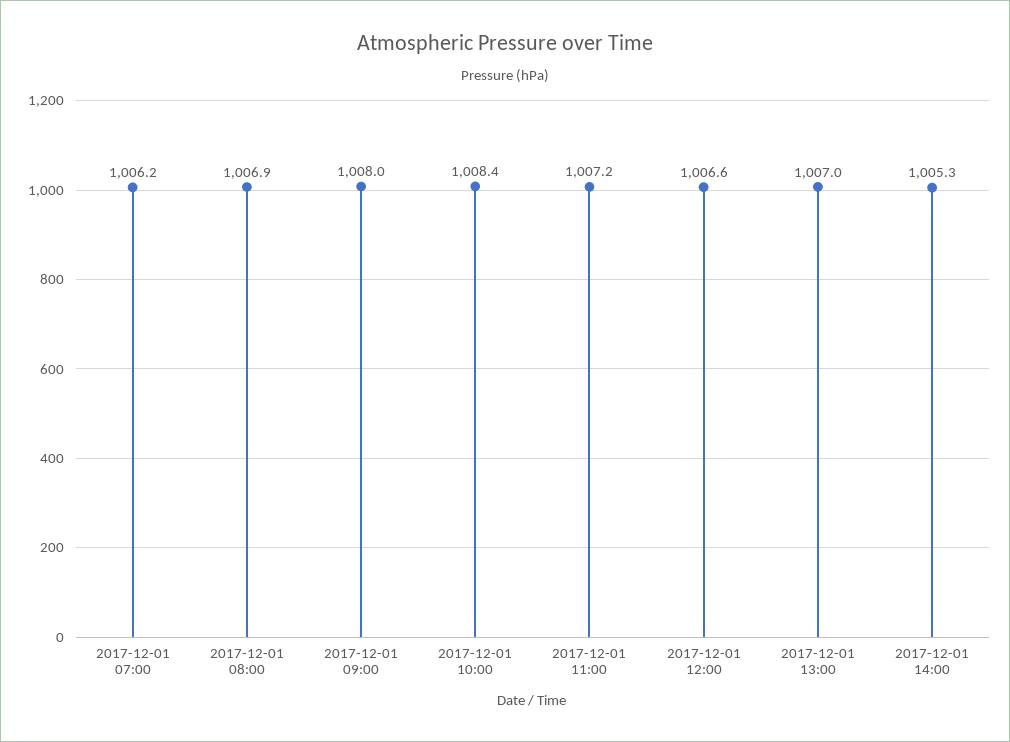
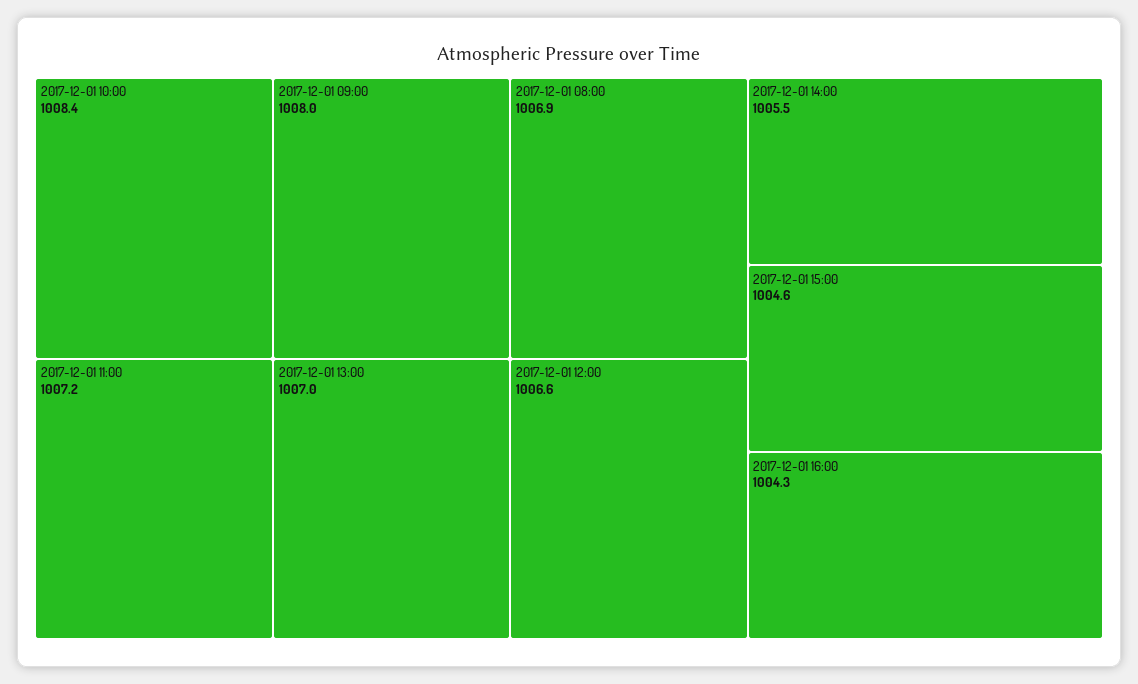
2017-12-01 07:00: 1006.2 -> none
2017-12-01 14:00: 1005.3 -> 1005.5
2017-12-01 15:00: none -> 1004.6
2017-12-01 16:00: none -> 1004.3

